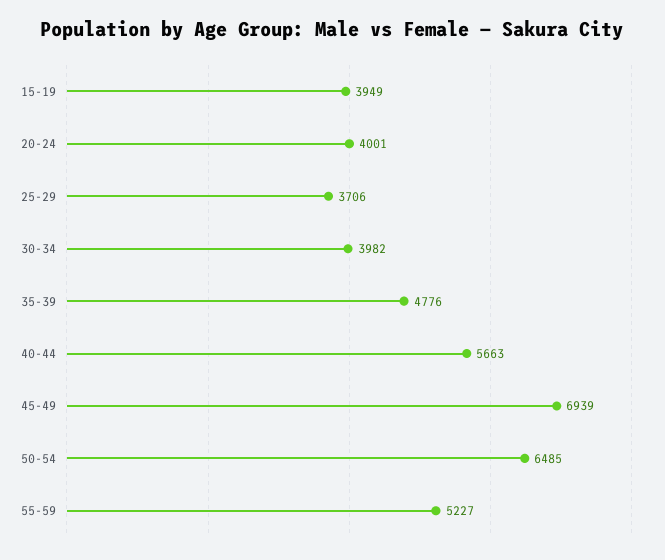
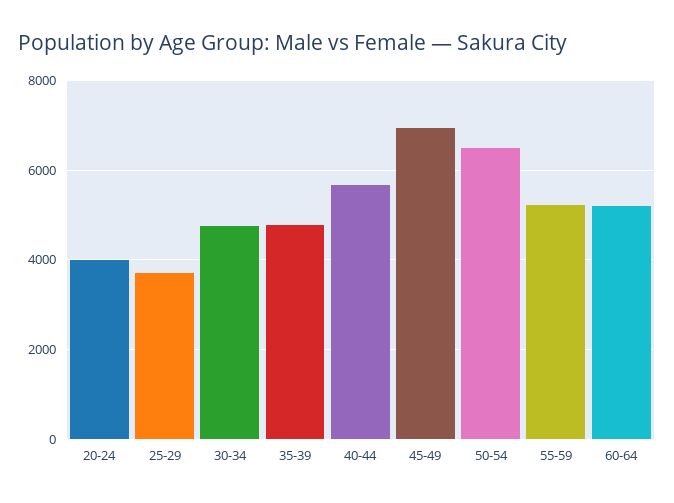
15-19: 3949 -> none
30-34: 3982 -> 4800
60-64: none -> 5200

